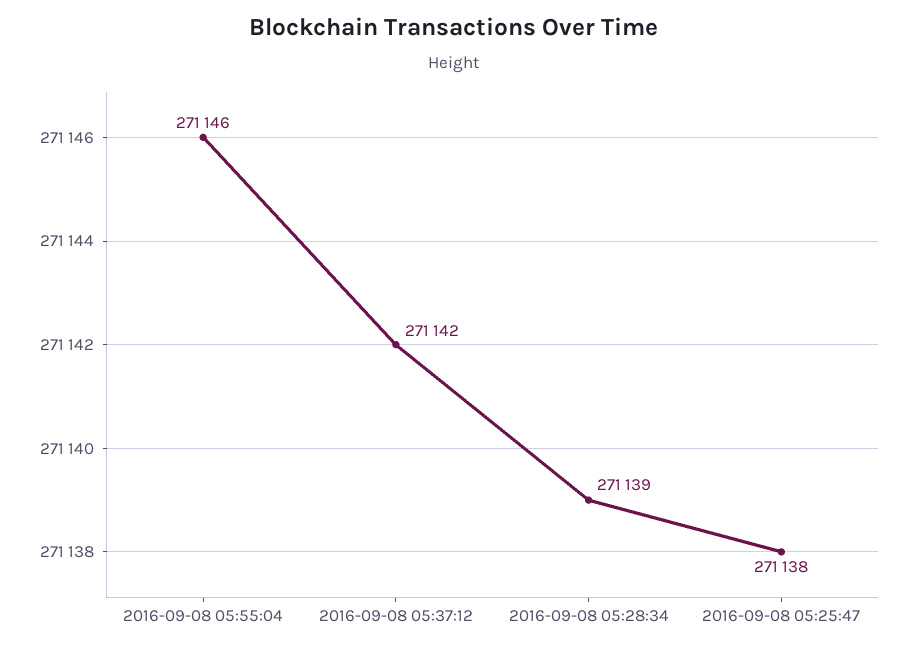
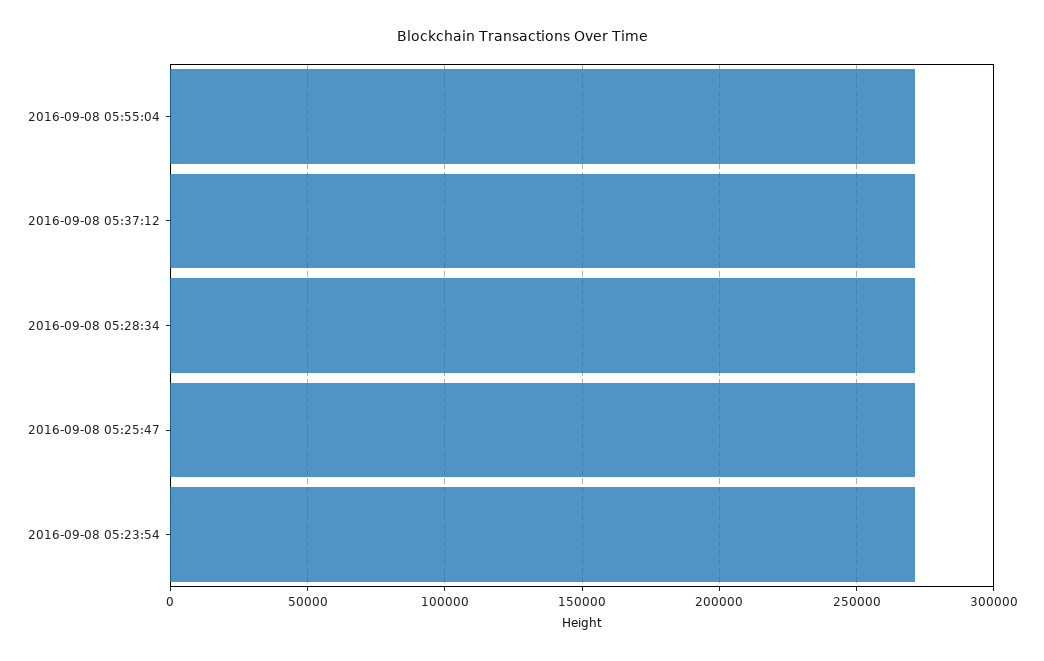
2016-09-08 05:23:54: none -> 270000

